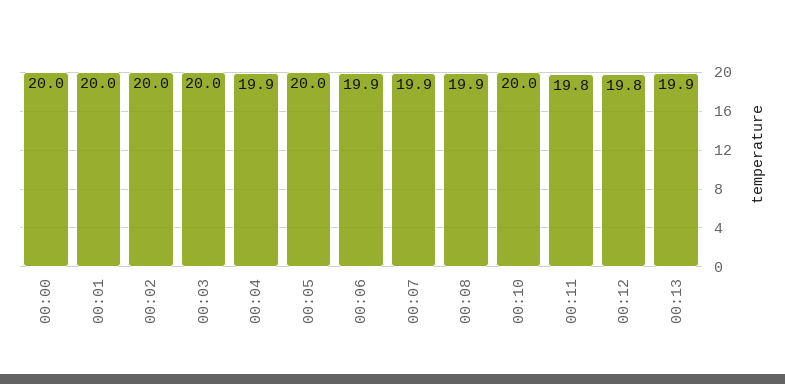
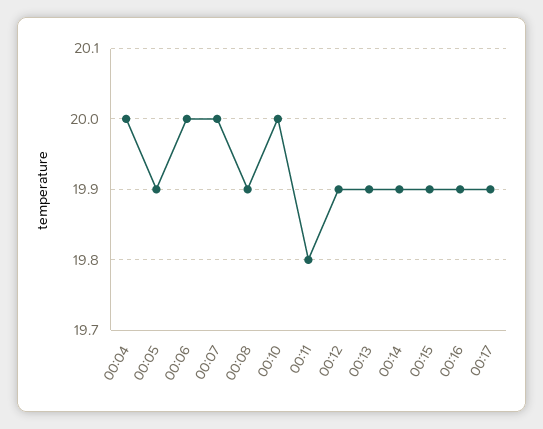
00:00: 20 -> none
00:01: 20 -> none
00:02: 20 -> none
00:03: 20 -> none
00:04: 19.9 -> 20
00:05: 20 -> 19.9
00:06: 19.9 -> 20
00:07: 19.9 -> 20
00:12: 19.8 -> 19.9
00:14: none -> 19.9
00:15: none -> 19.9
00:16: none -> 19.9
00:17: none -> 19.9

